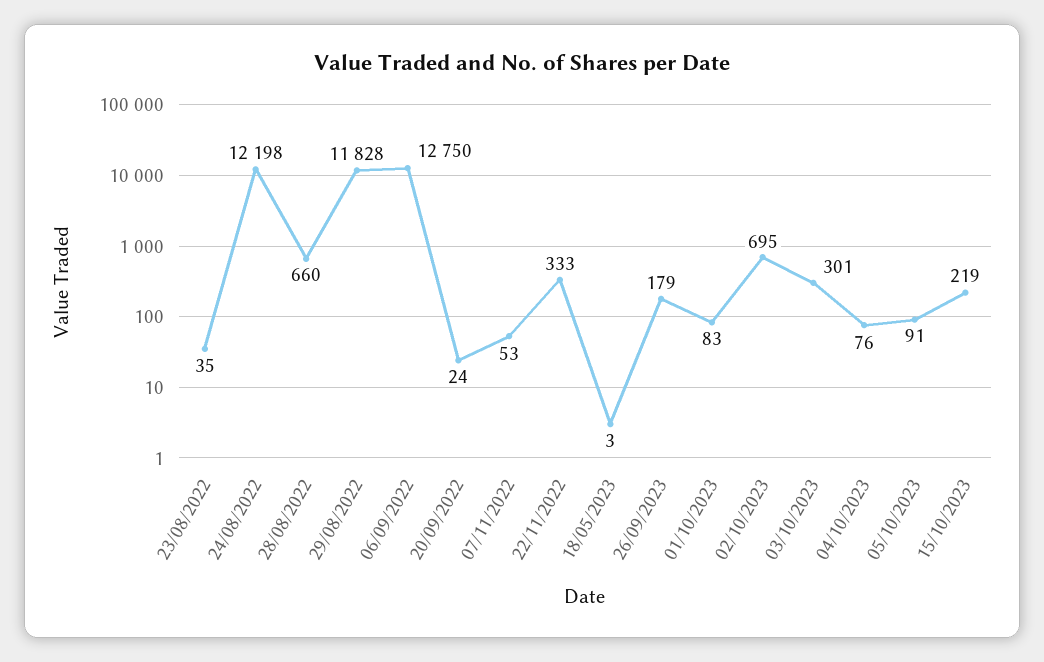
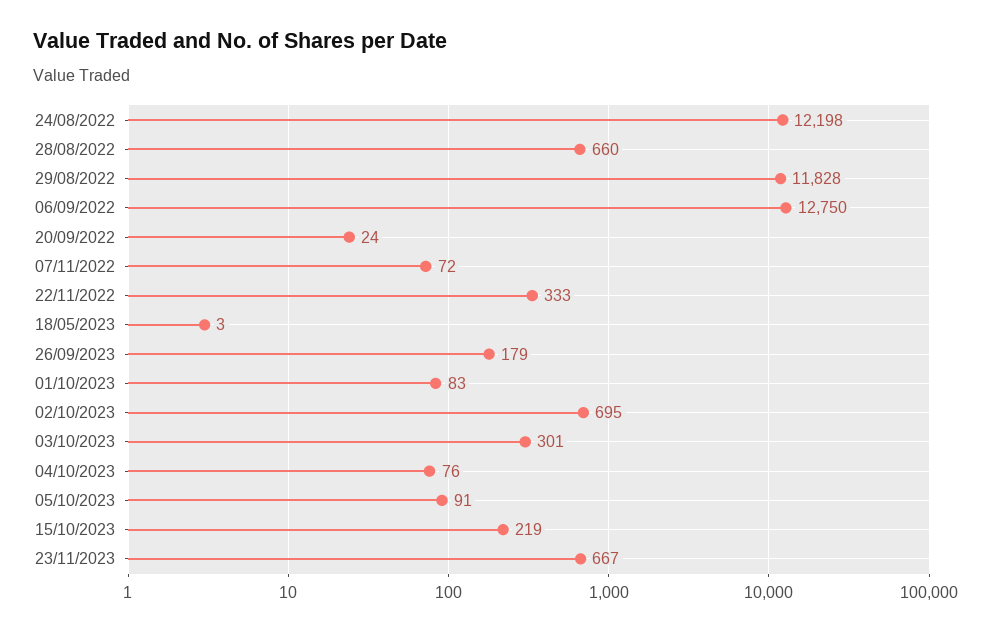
23/08/2022: 35 -> none
07/11/2022: 53 -> 72
23/11/2023: none -> 667

